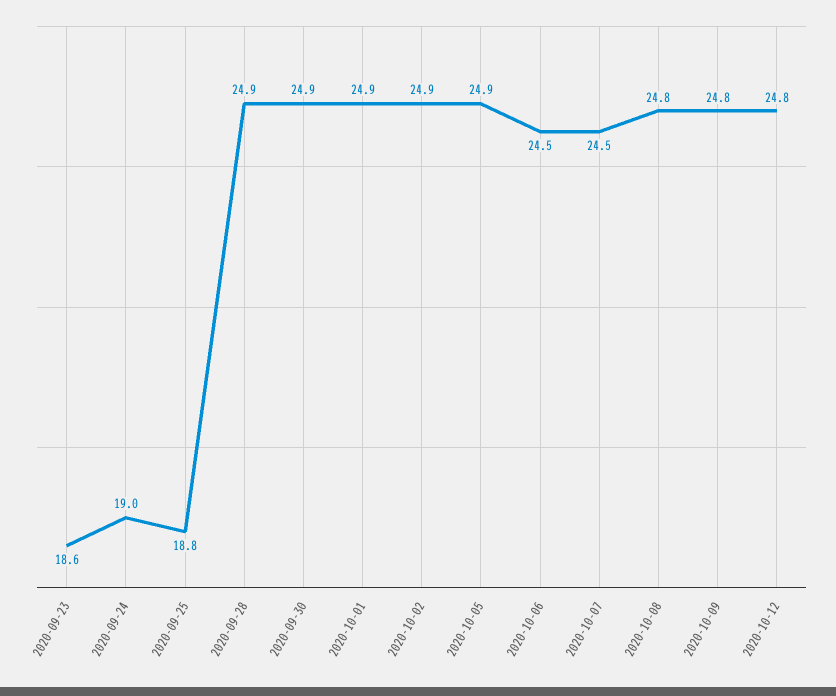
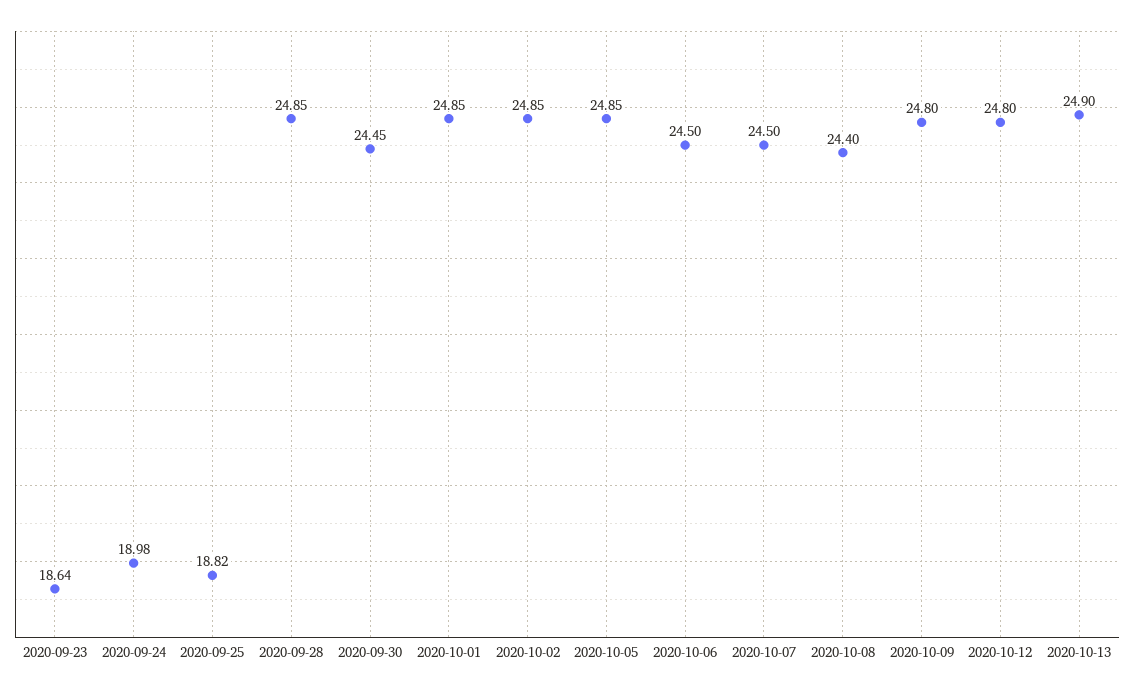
2020-09-30: 24.9 -> 24.45
2020-10-08: 24.8 -> 24.4
2020-10-13: none -> 24.9

